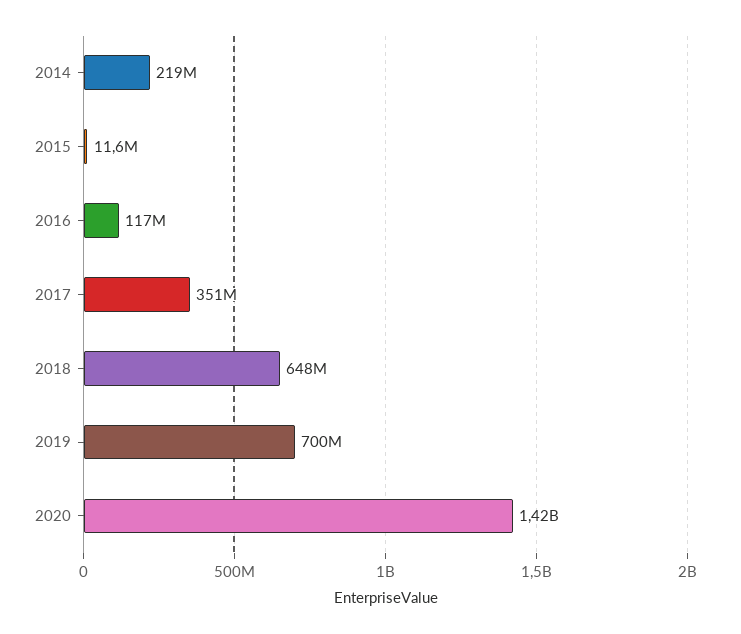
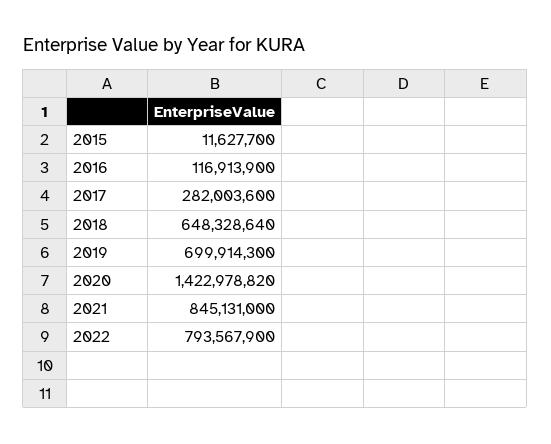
2014: 219000000 -> none
2017: 351000000 -> 282003600
2021: none -> 845131000
2022: none -> 793567900

